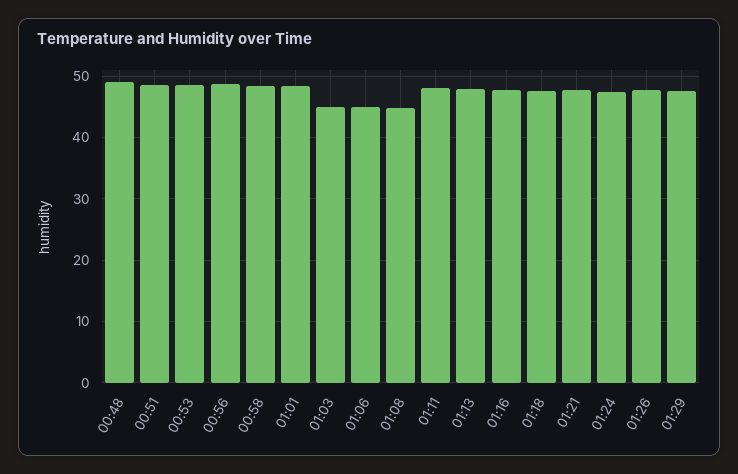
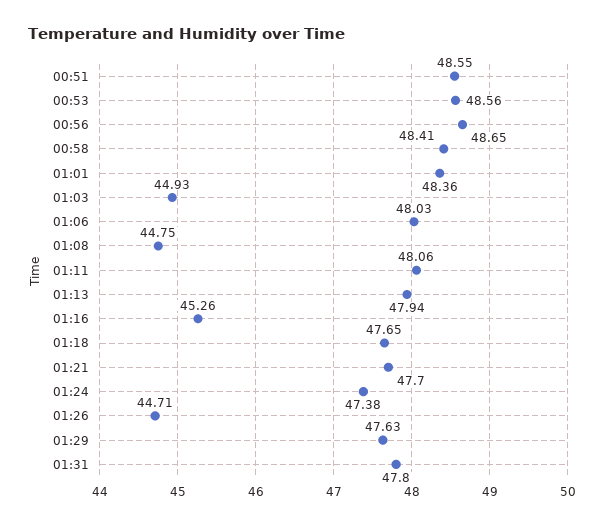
00:48: 49 -> none
01:06: 45 -> 48.03
01:16: 48 -> 45.26
01:26: 48 -> 44.71
01:31: none -> 47.8

